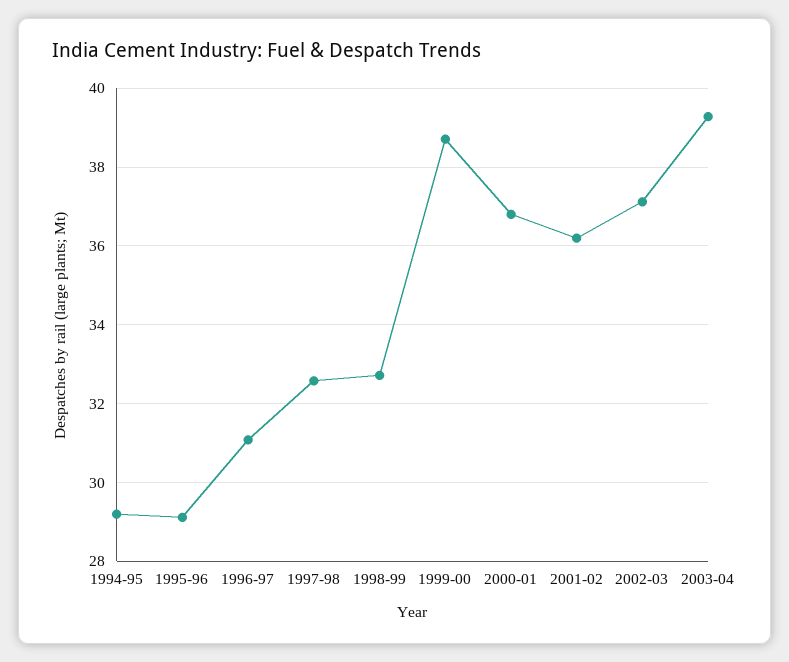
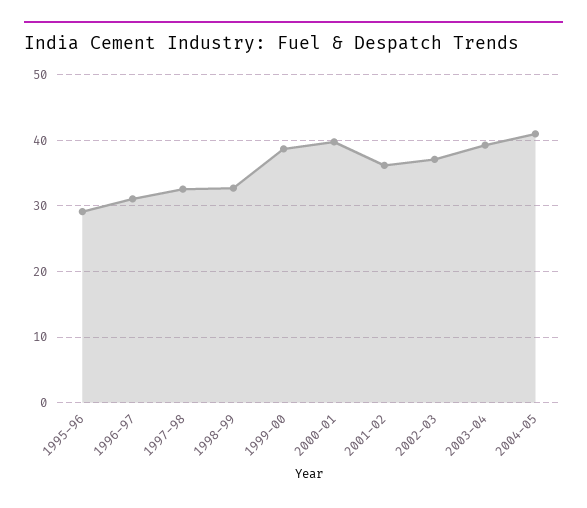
1994-95: 29.2 -> none
2000-01: 36.8 -> 40
2004-05: none -> 41

